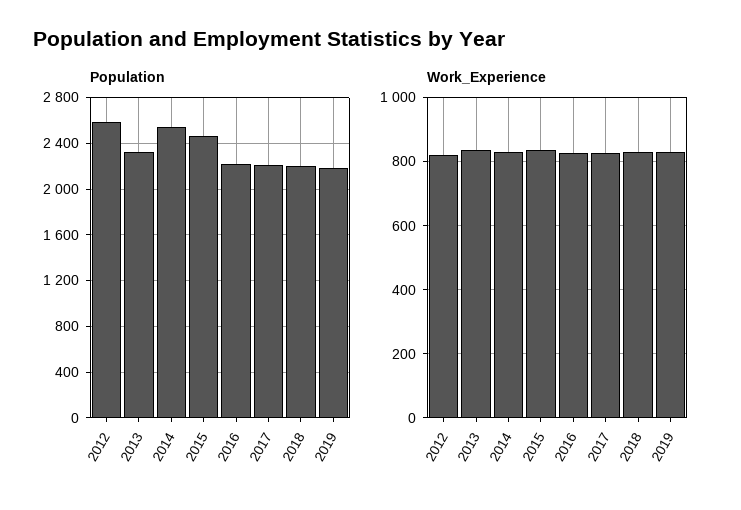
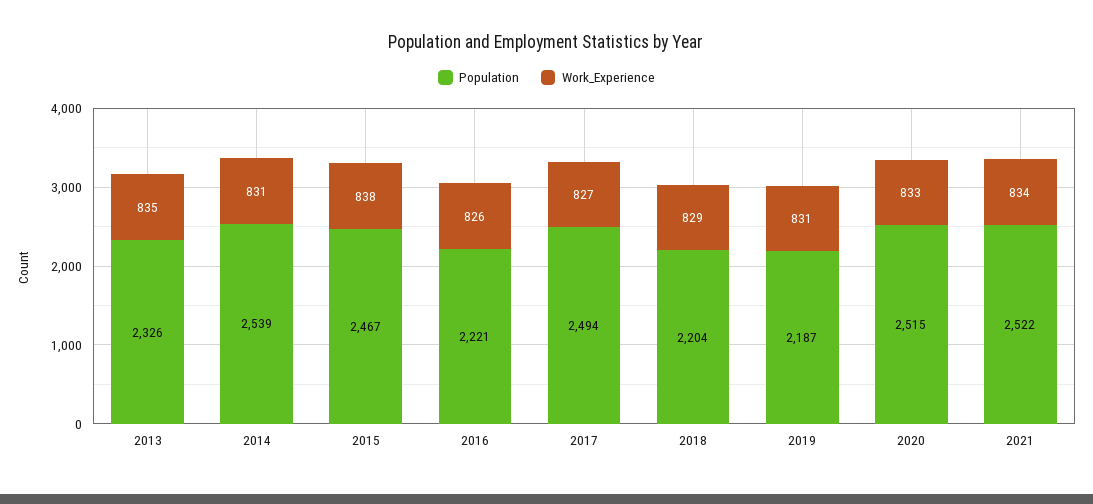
Population, 2012: 2600 -> none
Population, 2017: 2200 -> 2494
Work_Experience, 2012: 820 -> none
Population, 2020: none -> 2515
Work_Experience, 2020: none -> 833
Population, 2021: none -> 2522
Work_Experience, 2021: none -> 834

